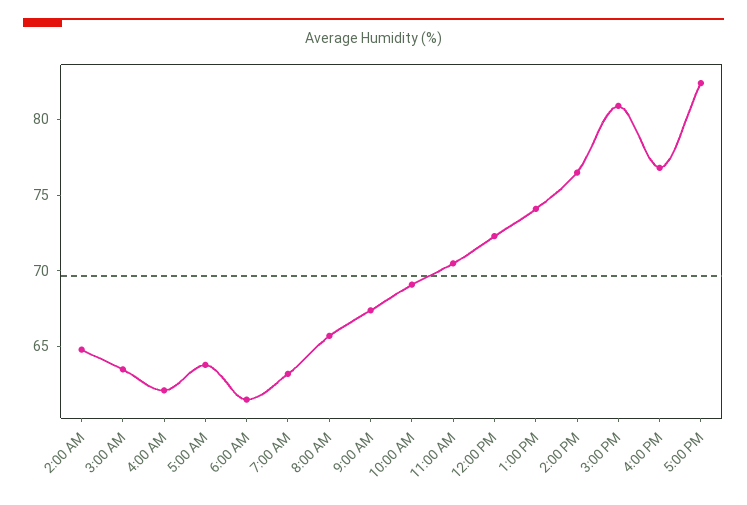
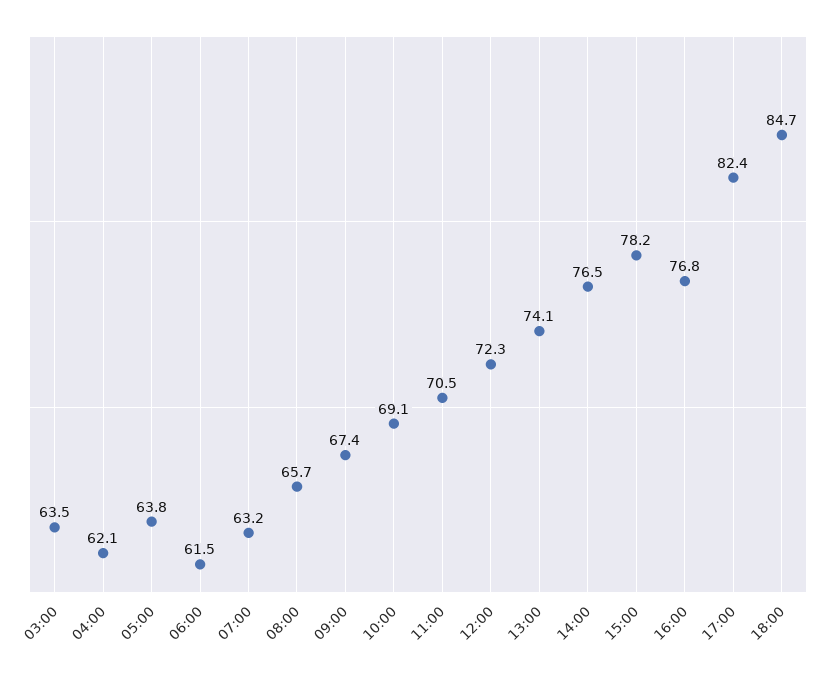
2:00 AM: 65 -> none
3:00 PM: 81 -> 78.2
18:00: none -> 84.7

